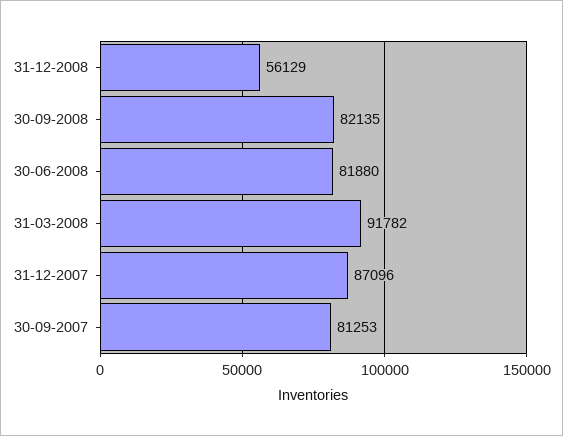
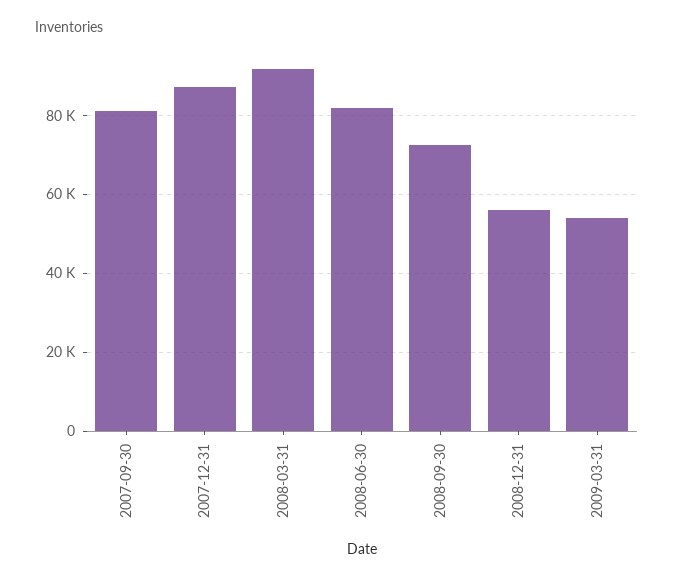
30-09-2008: 82135 -> 72000
2009-03-31: none -> 54000

